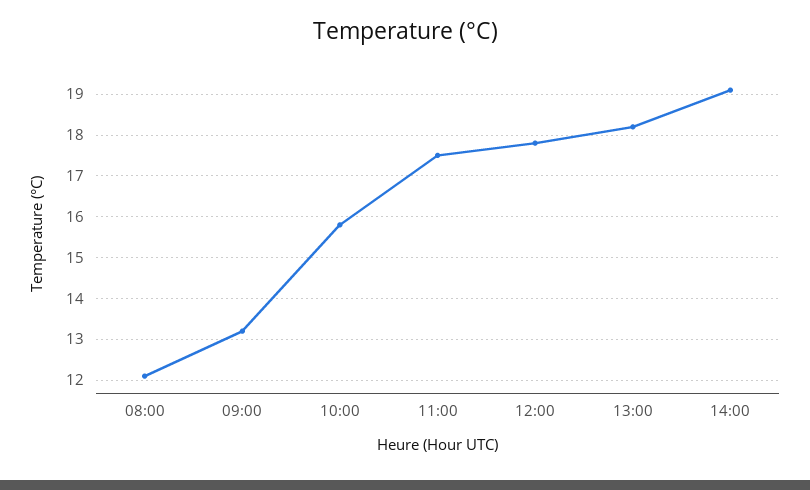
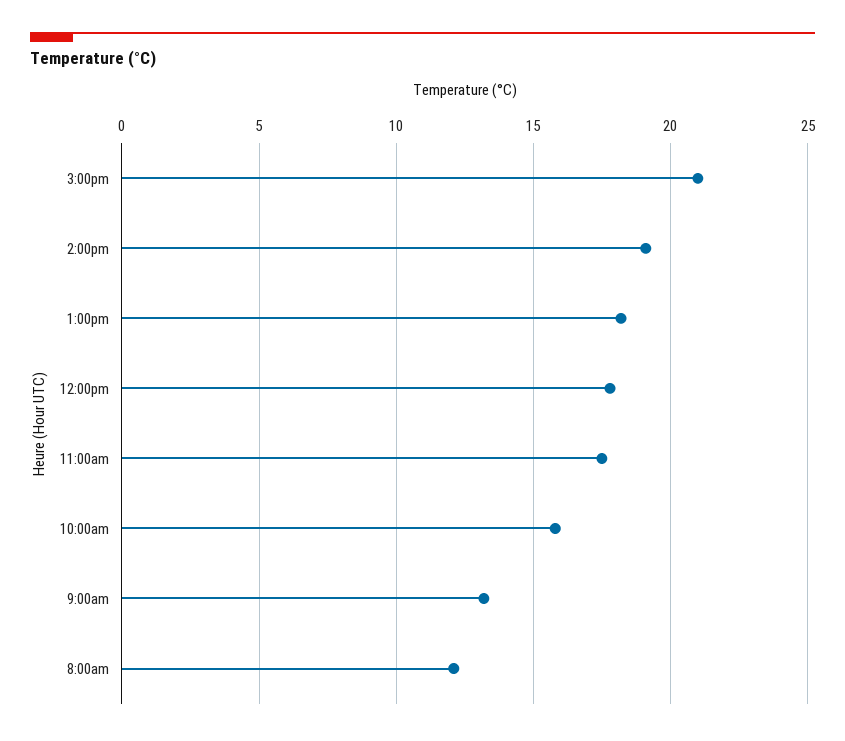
3:00pm: none -> 21

